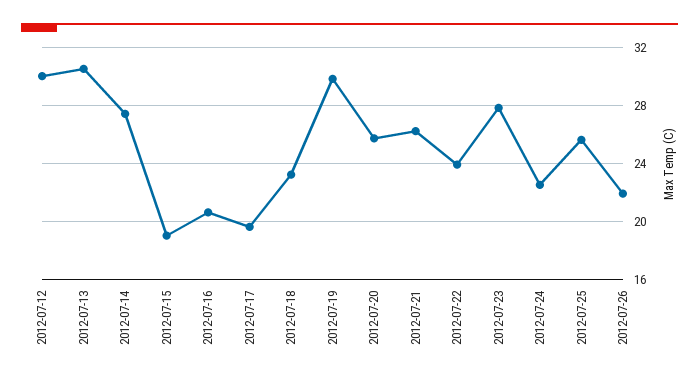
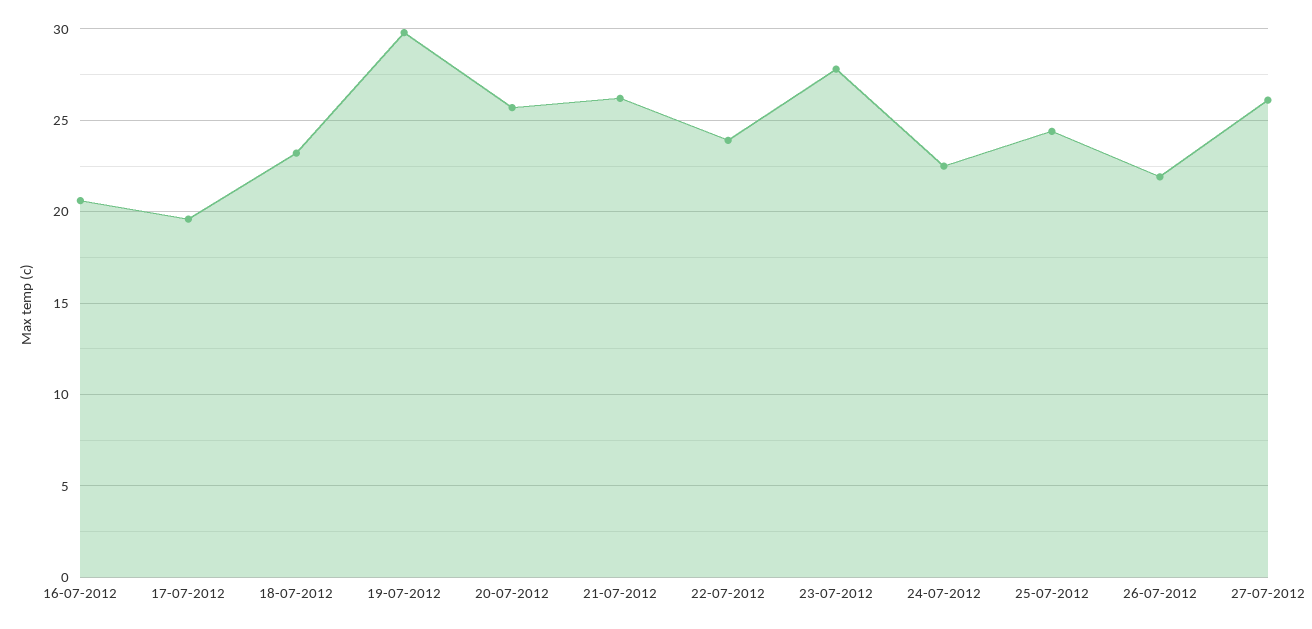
2012-07-12: 30 -> none
2012-07-13: 30.5 -> none
2012-07-14: 27.5 -> none
2012-07-15: 19 -> none
2012-07-25: 25.5 -> 24.5
27-07-2012: none -> 26

